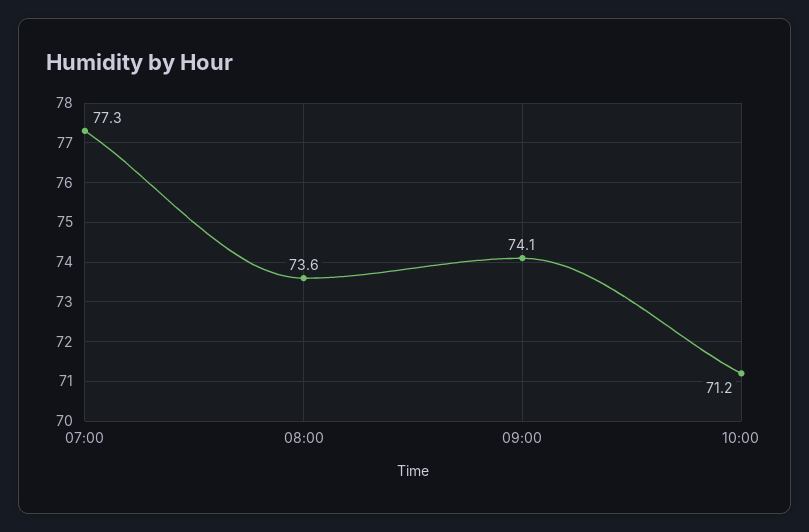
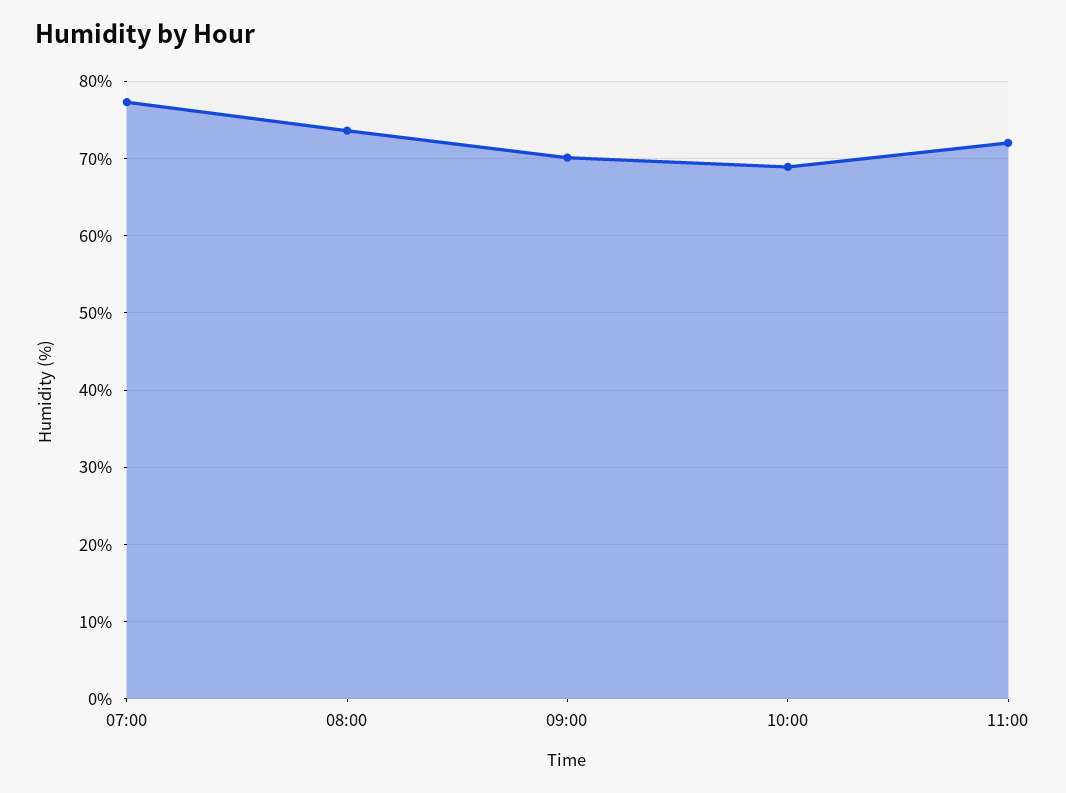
09:00: 74.1 -> 70
10:00: 71.2 -> 69
11:00: none -> 72

